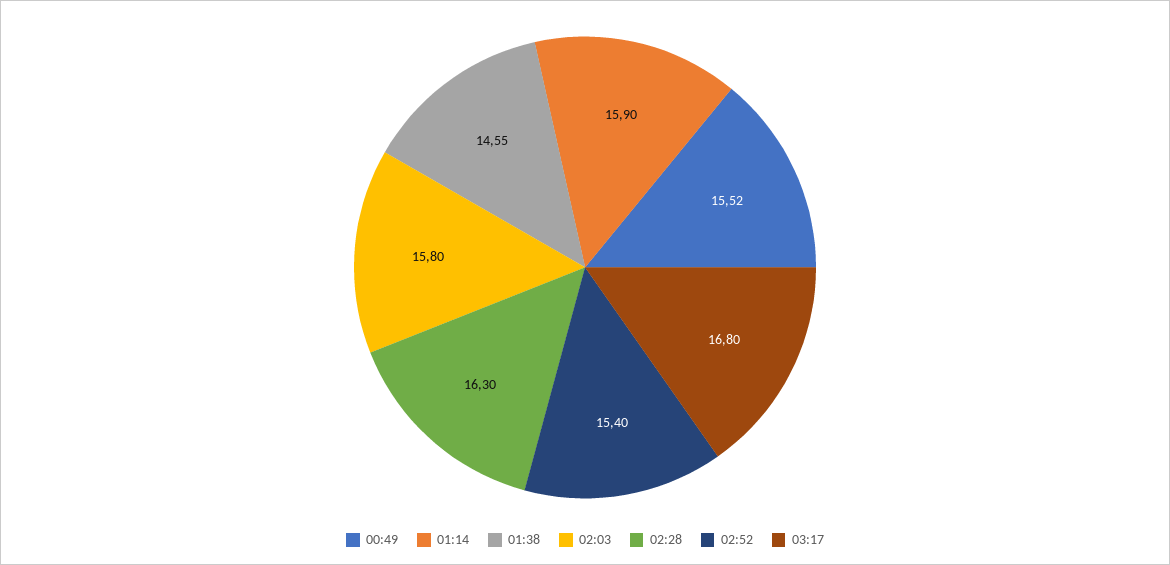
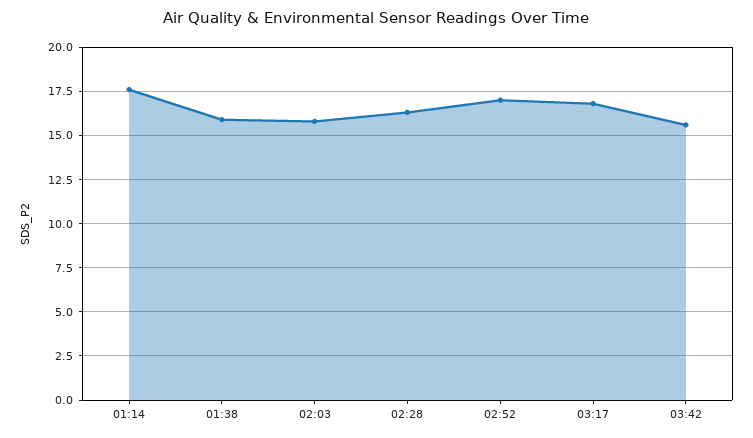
00:49: 15.52 -> none
01:14: 15.9 -> 17.5
01:38: 14.55 -> 16
02:52: 15.4 -> 17
03:42: none -> 15.5

